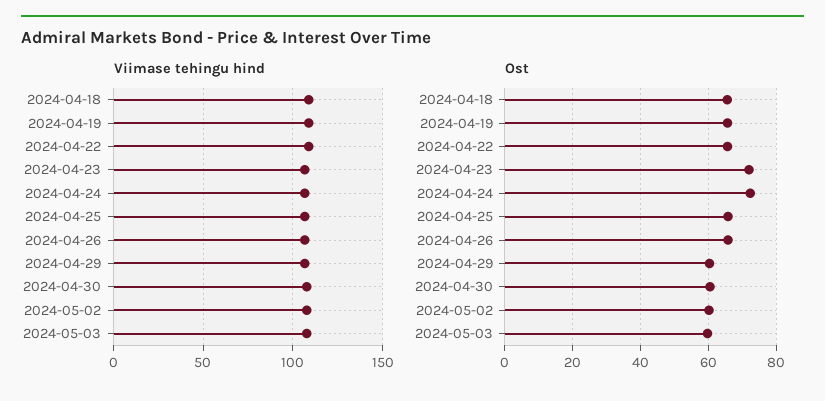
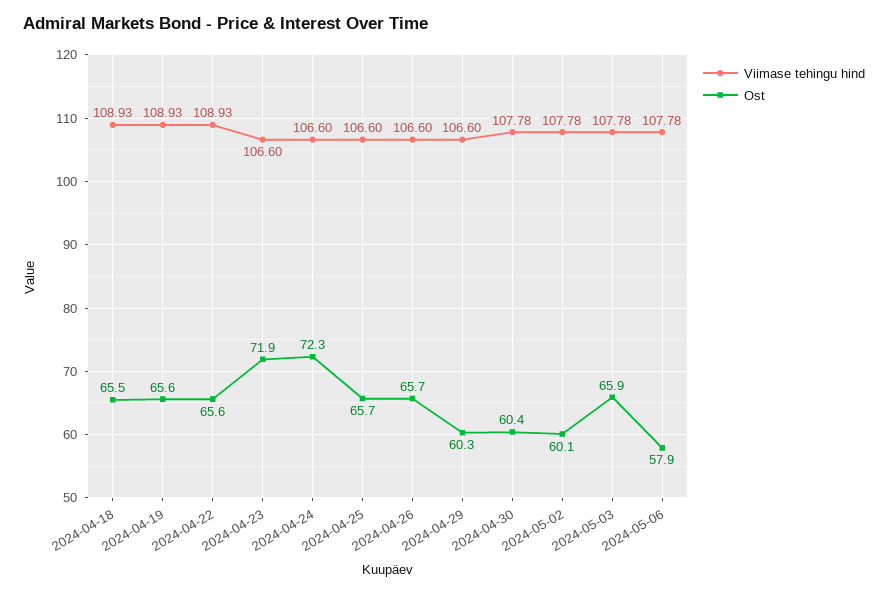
Ost, 2024-05-03: 60 -> 65.9
Viimase tehingu hind, 2024-05-06: none -> 107.78
Ost, 2024-05-06: none -> 57.9

